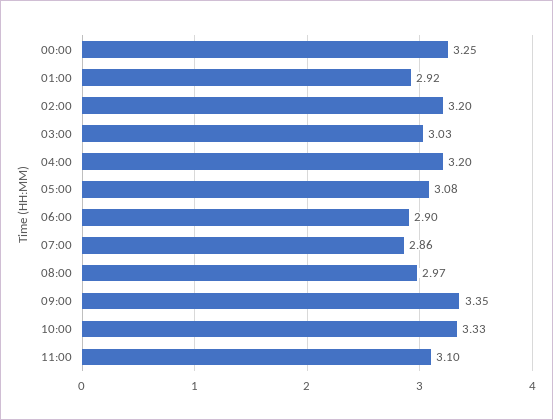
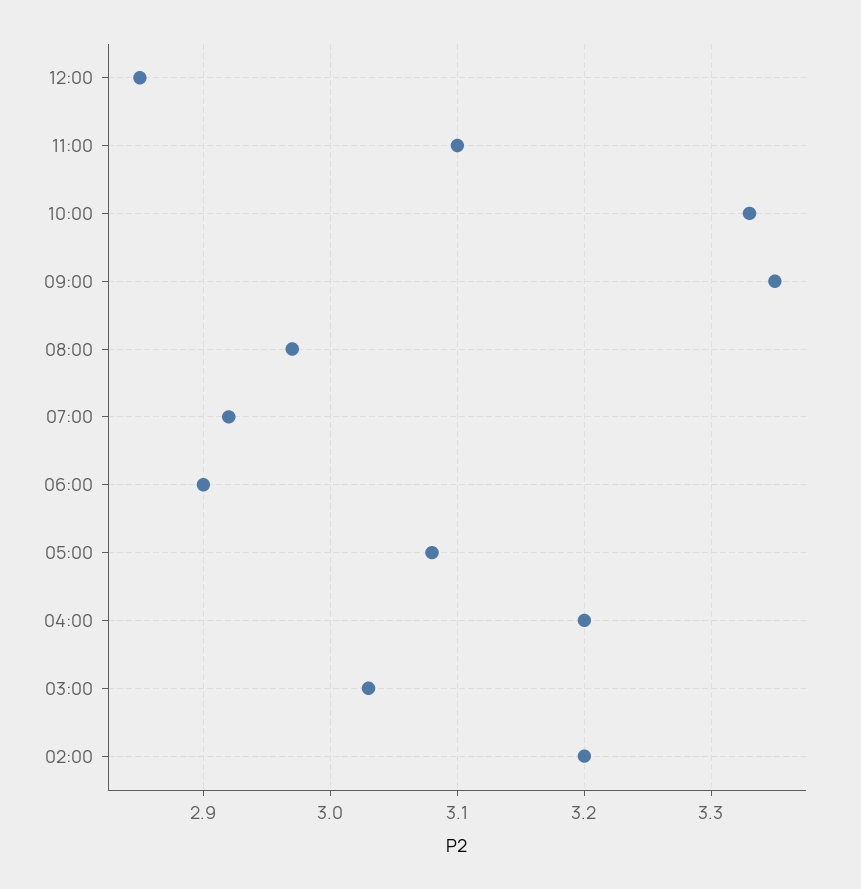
00:00: 3.25 -> none
01:00: 2.92 -> none
07:00: 2.86 -> 2.92
12:00: none -> 2.85

